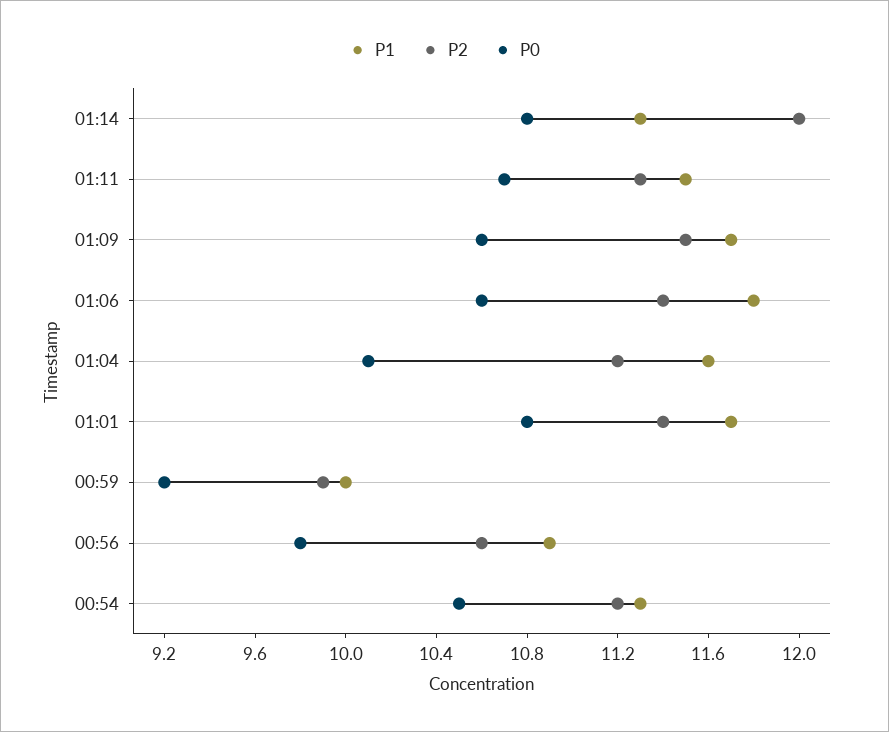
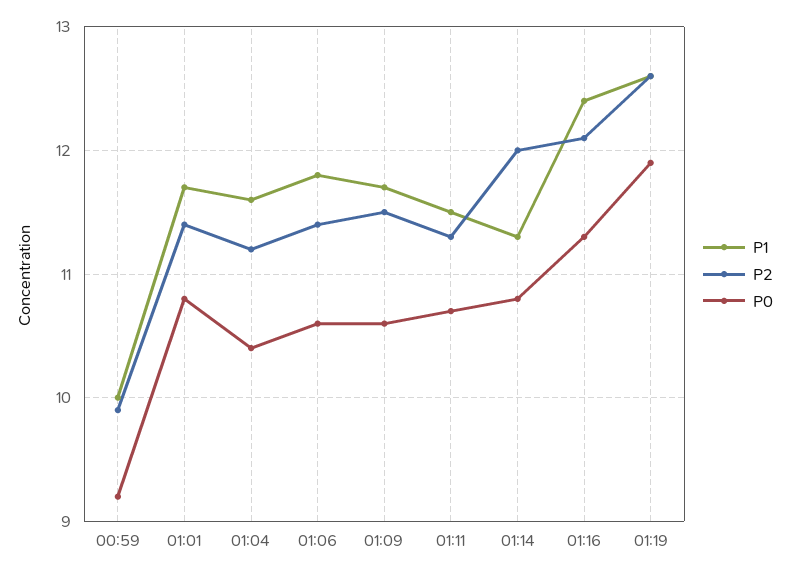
P0, 01:04: 10.1 -> 10.4
P1, 00:56: 10.9 -> none
P2, 00:56: 10.6 -> none
P0, 00:56: 9.8 -> none
P1, 00:54: 11.3 -> none
P2, 00:54: 11.2 -> none
P0, 00:54: 10.5 -> none
P1, 01:16: none -> 12.4
P2, 01:16: none -> 12.1
P0, 01:16: none -> 11.3
P1, 01:19: none -> 12.6
P2, 01:19: none -> 12.6
P0, 01:19: none -> 11.9

